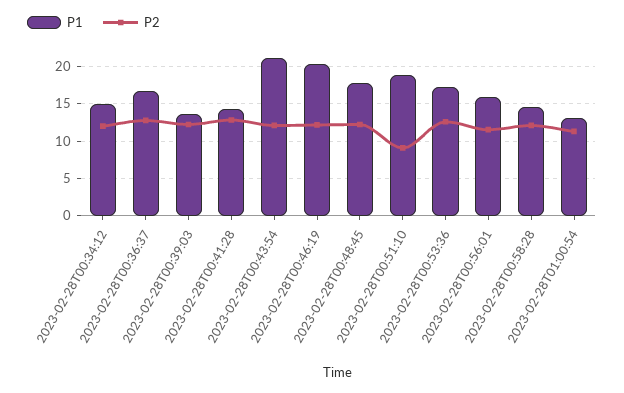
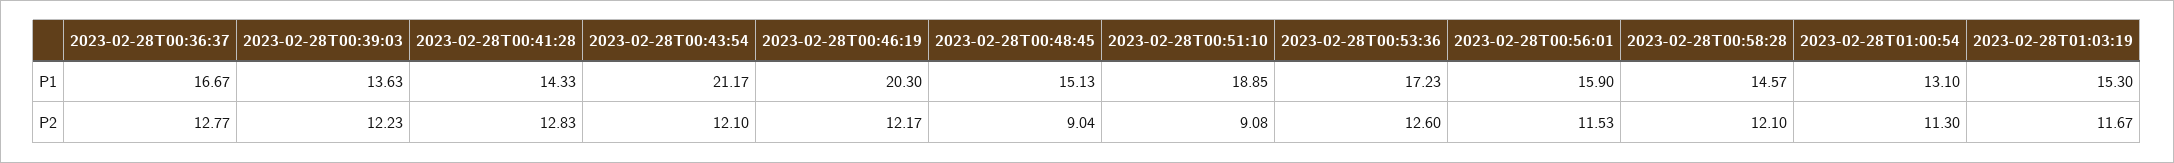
P1, 2023-02-28T00:34:12: 15 -> none
P2, 2023-02-28T00:34:12: 12 -> none
P1, 2023-02-28T00:48:45: 18 -> 15.13
P2, 2023-02-28T00:48:45: 12 -> 9.04
P1, 2023-02-28T01:03:19: none -> 15.3
P2, 2023-02-28T01:03:19: none -> 11.67

